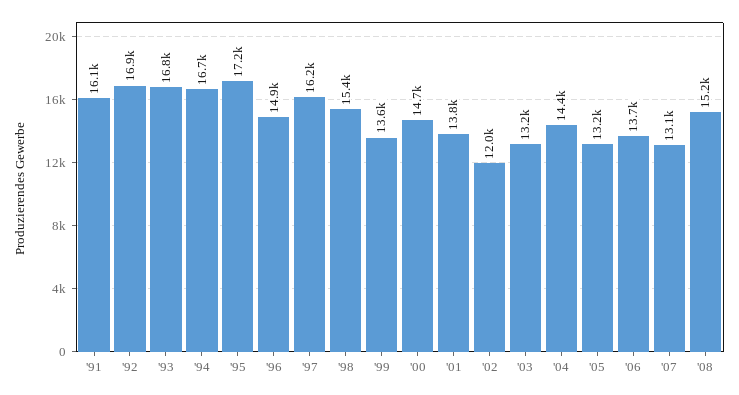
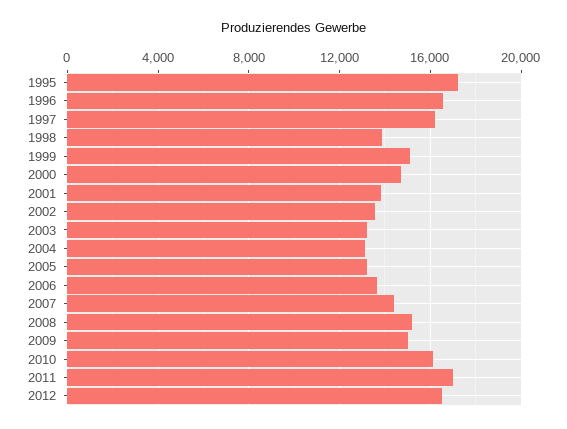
'91: 16100 -> none
'92: 16900 -> none
'93: 16800 -> none
'94: 16700 -> none
'96: 14900 -> 16500
'98: 15400 -> 14000
'99: 13600 -> 15000
'02: 12000 -> 13500
'04: 14400 -> 13000
'07: 13100 -> 14500
2009: none -> 15000
2010: none -> 16000
2011: none -> 17000
2012: none -> 16500

